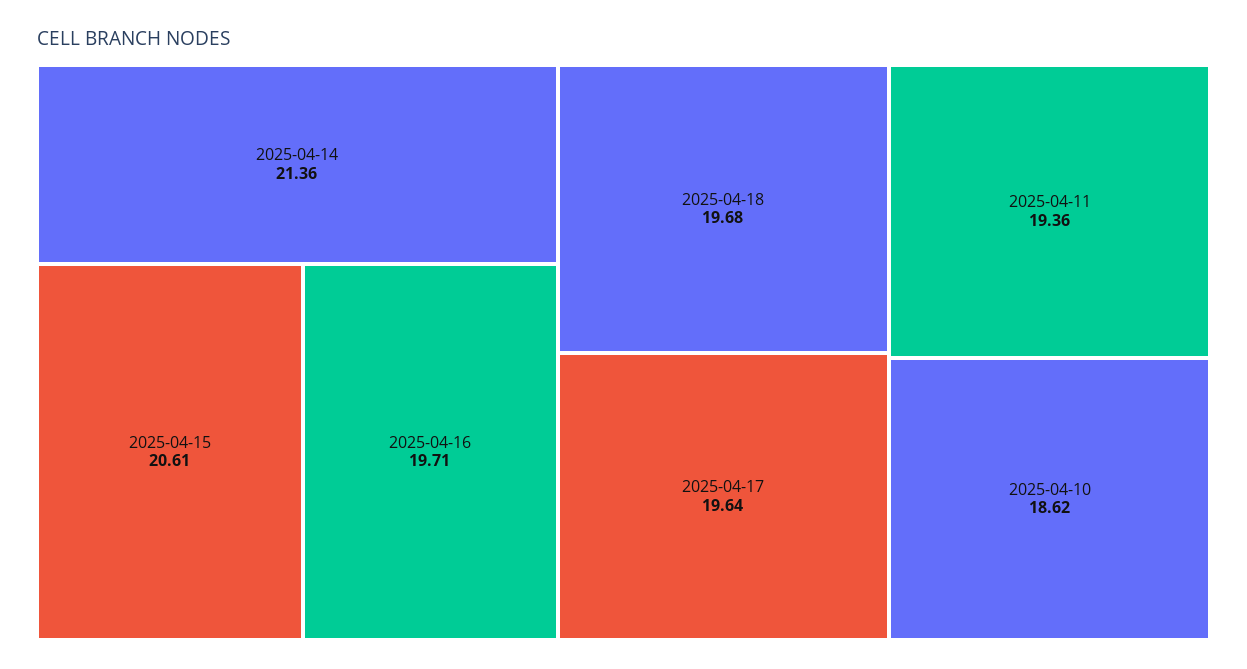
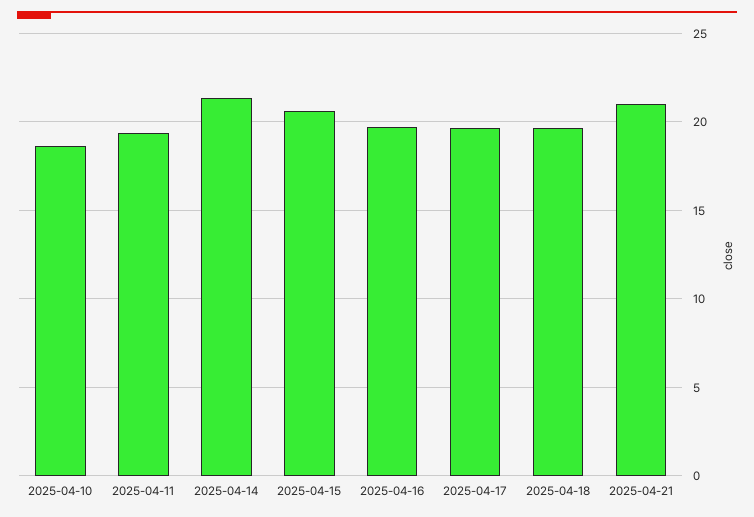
2025-04-21: none -> 21

